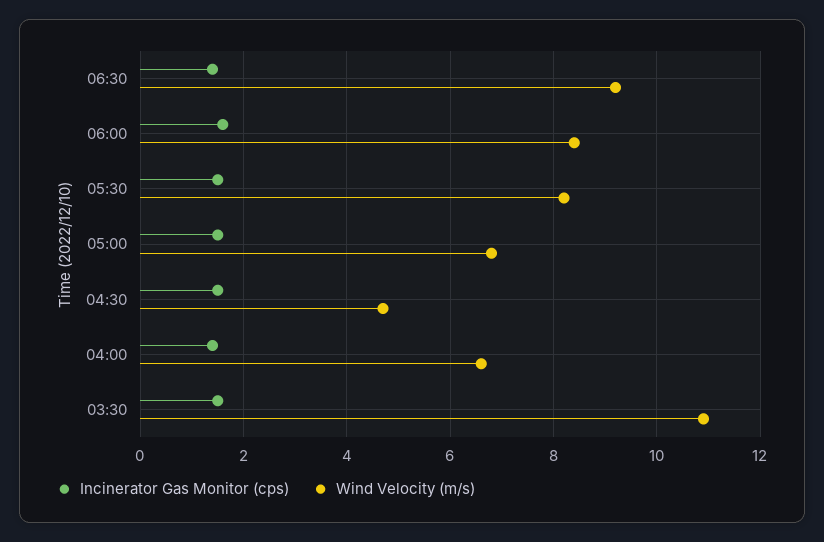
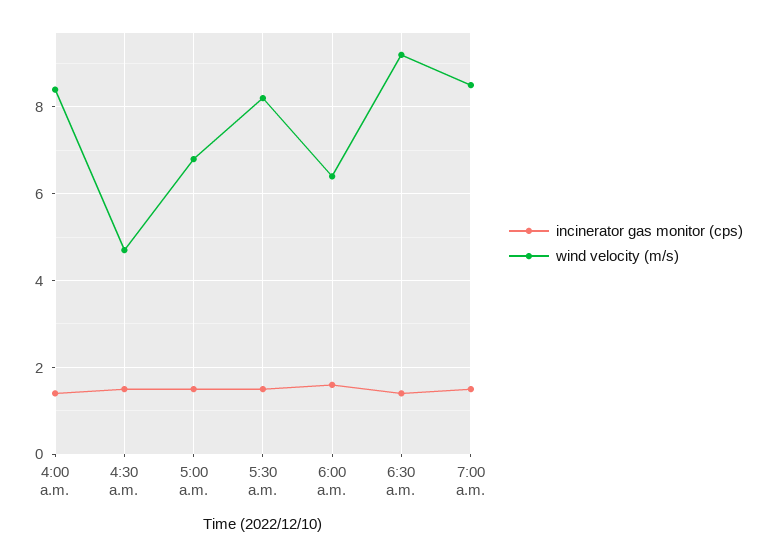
Wind Velocity (m/s), 06:00: 8.5 -> 6.5
Wind Velocity (m/s), 04:00: 6.5 -> 8.5
Incinerator Gas Monitor (cps), 03:30: 1.5 -> none
Wind Velocity (m/s), 03:30: 11 -> none
Incinerator Gas Monitor (cps), 7:00 a.m.: none -> 1.5
Wind Velocity (m/s), 7:00 a.m.: none -> 8.5

